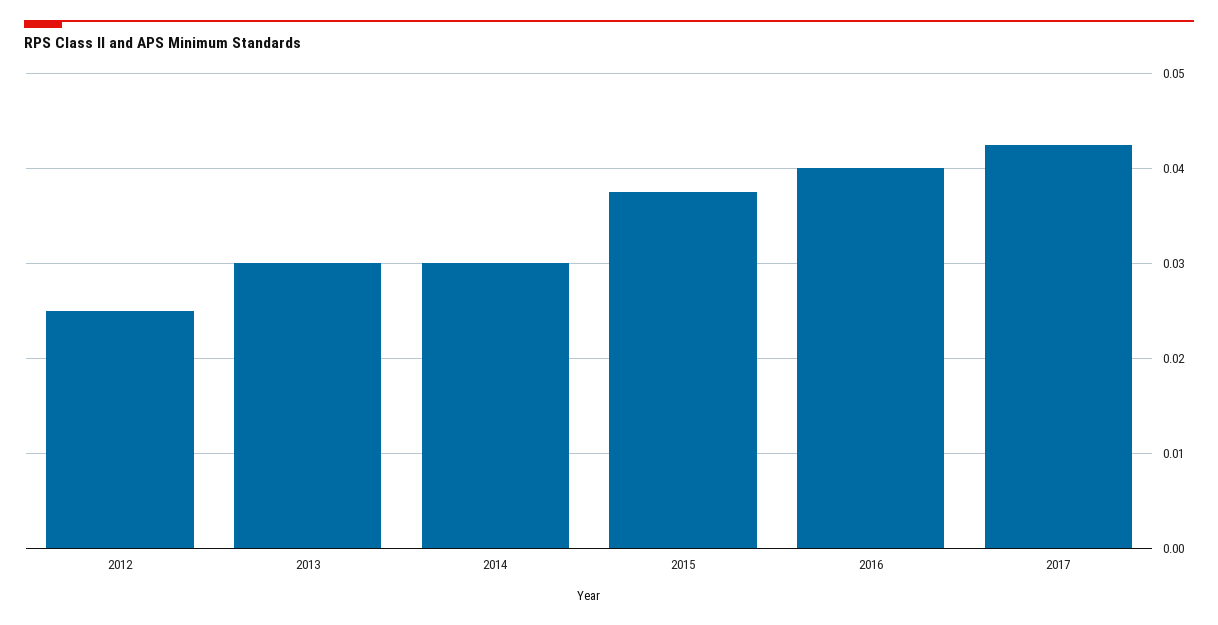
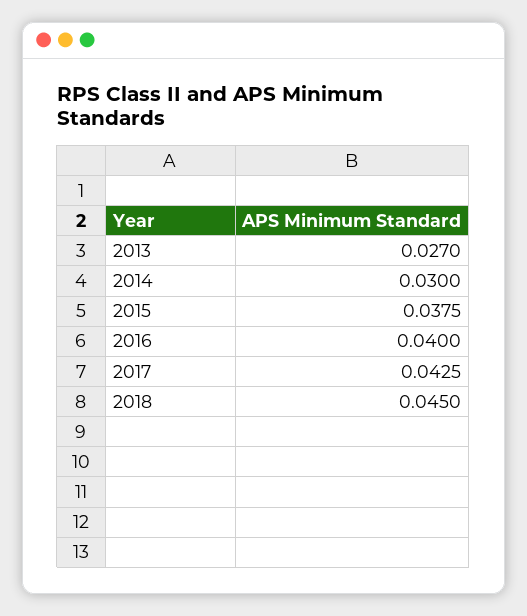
2012: 0.025 -> none
2013: 0.03 -> 0.027
2018: none -> 0.045

